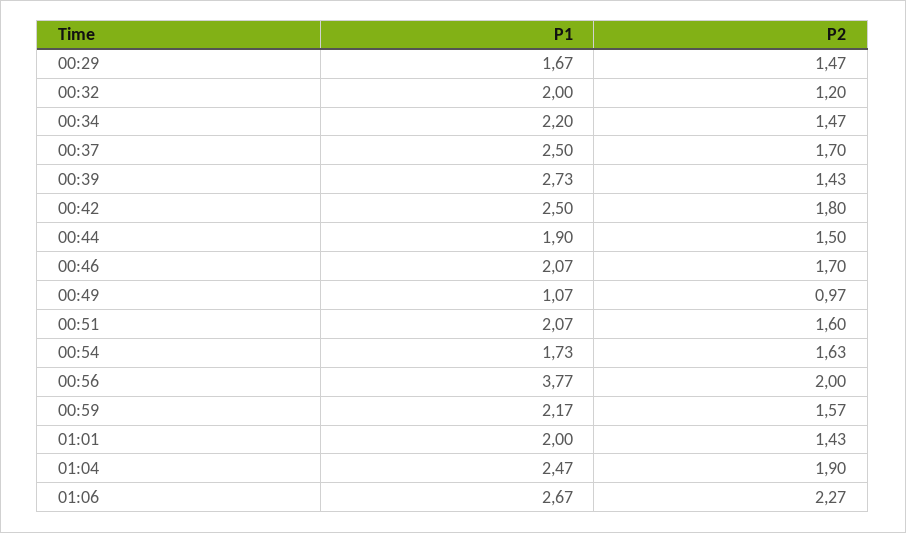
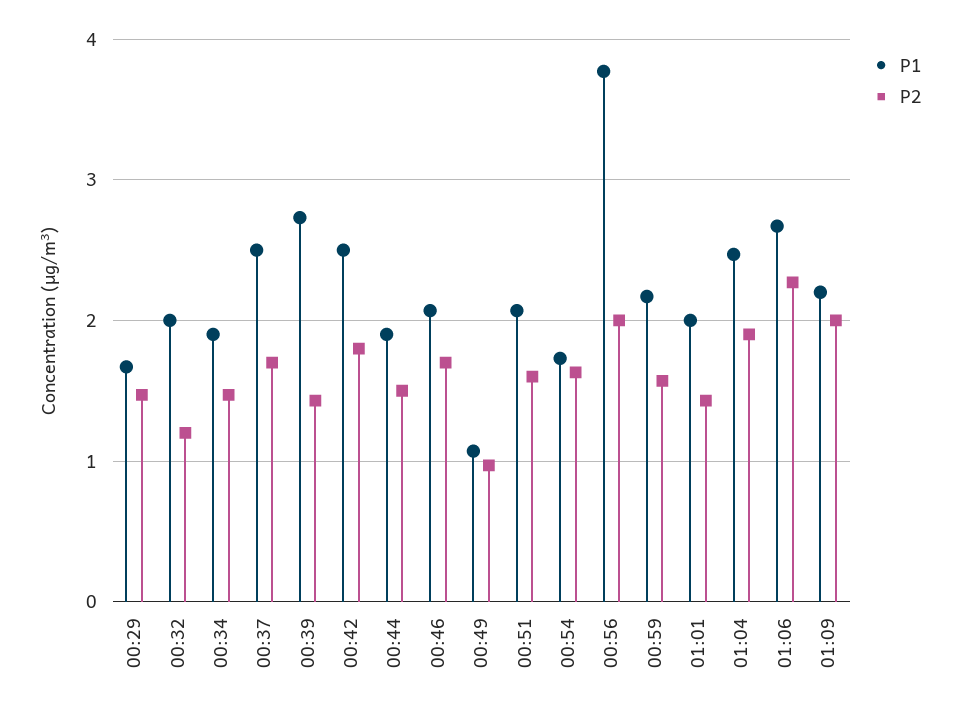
P1, 00:34: 2.2 -> 1.9
P1, 01:09: none -> 2.2
P2, 01:09: none -> 2

